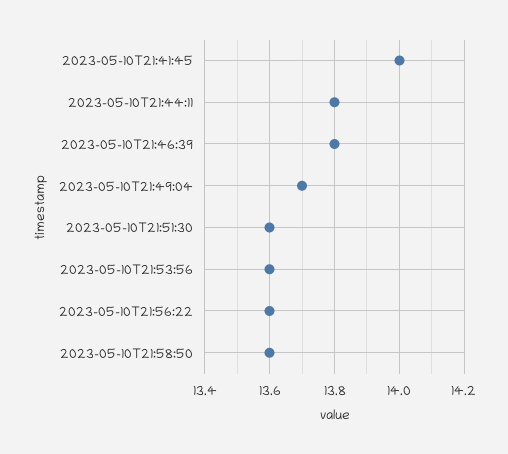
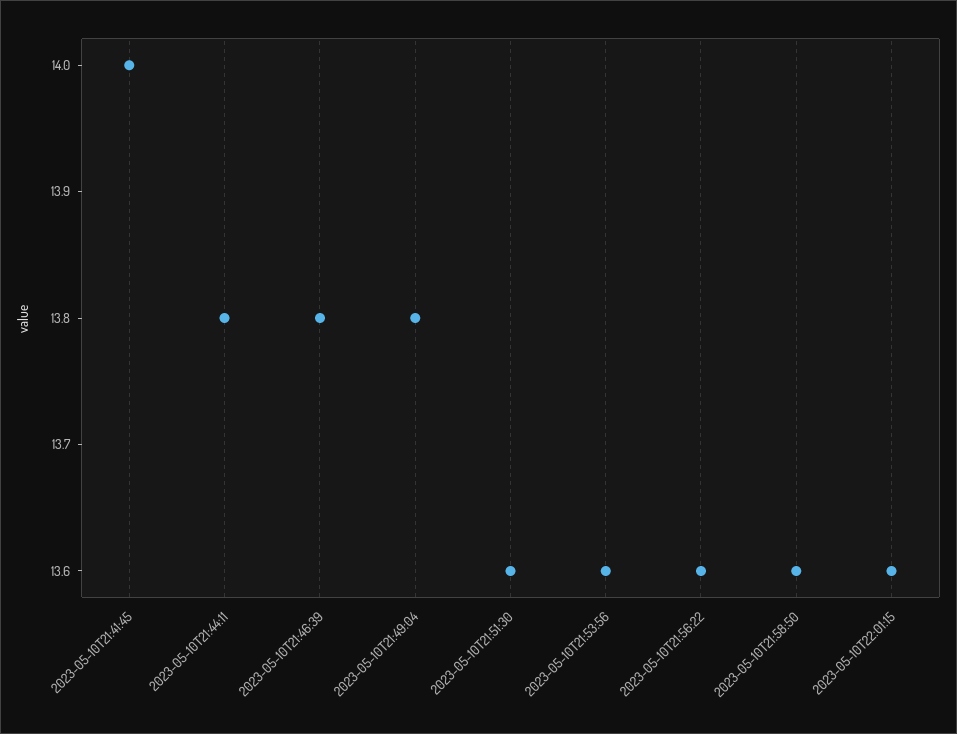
2023-05-10T21:49:04: 13.7 -> 13.8
2023-05-10T22:01:15: none -> 13.6

